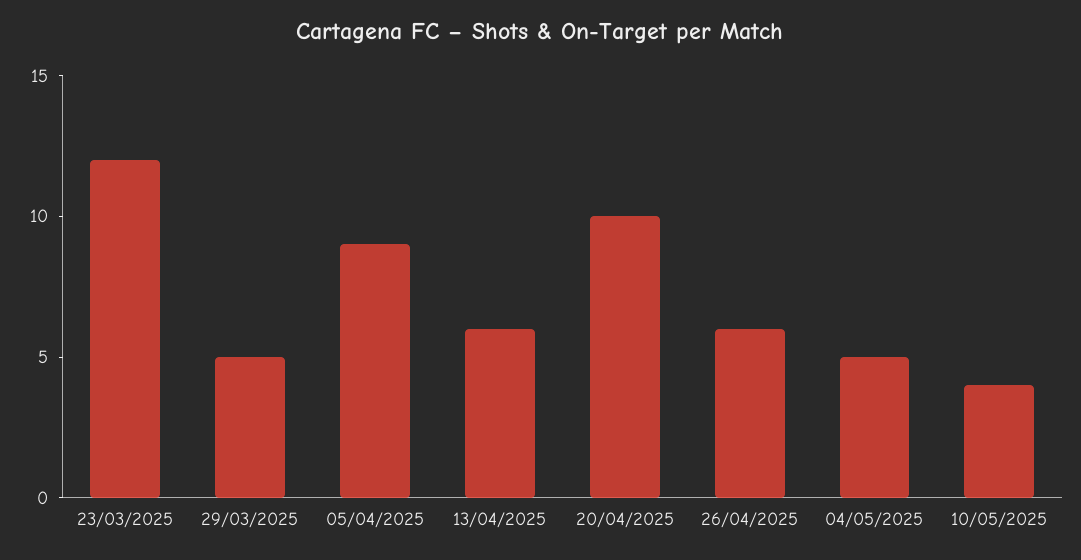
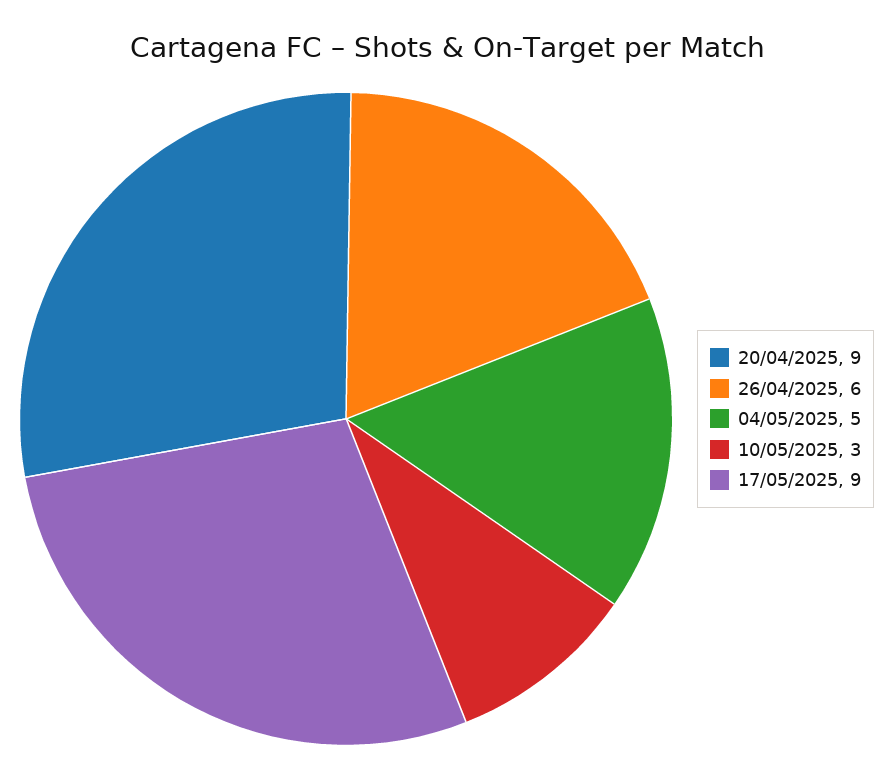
23/03/2025: 12 -> none
29/03/2025: 5 -> none
05/04/2025: 9 -> none
13/04/2025: 6 -> none
20/04/2025: 10 -> 9
10/05/2025: 4 -> 3
17/05/2025: none -> 9

